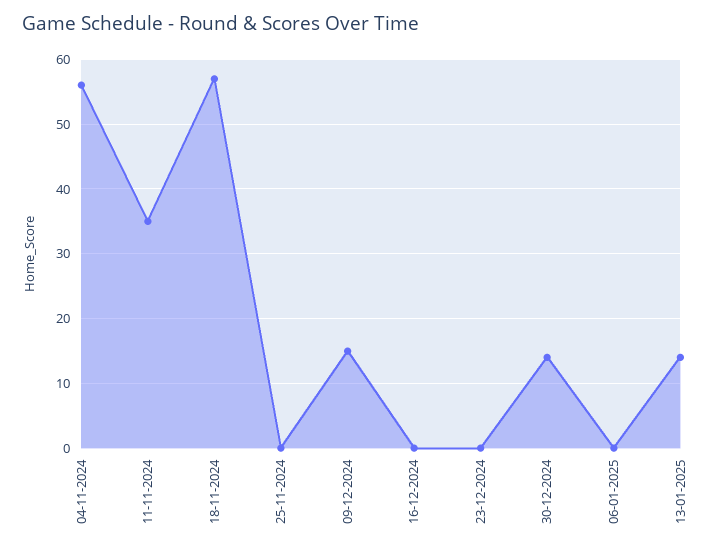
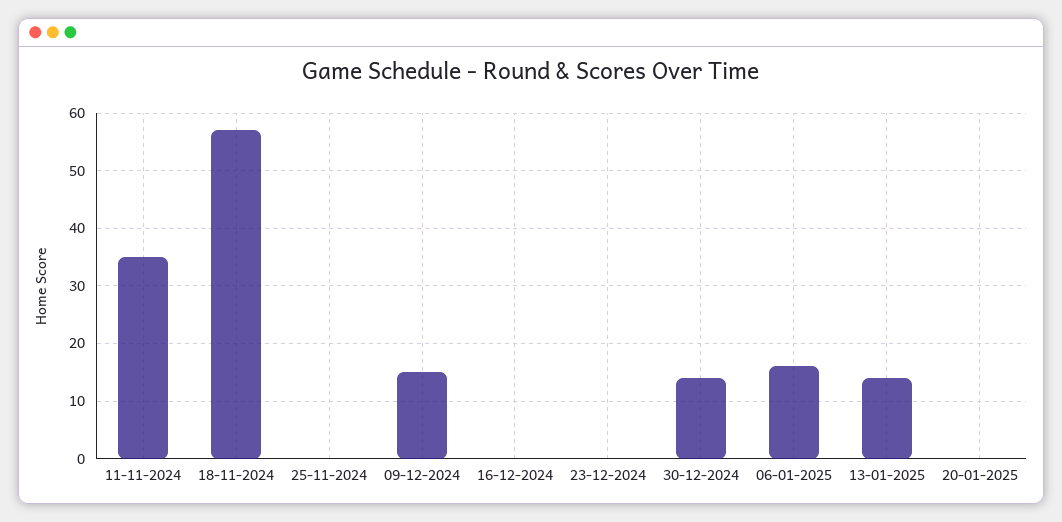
04-11-2024: 56 -> none
06-01-2025: 0 -> 15
20-01-2025: none -> 0

